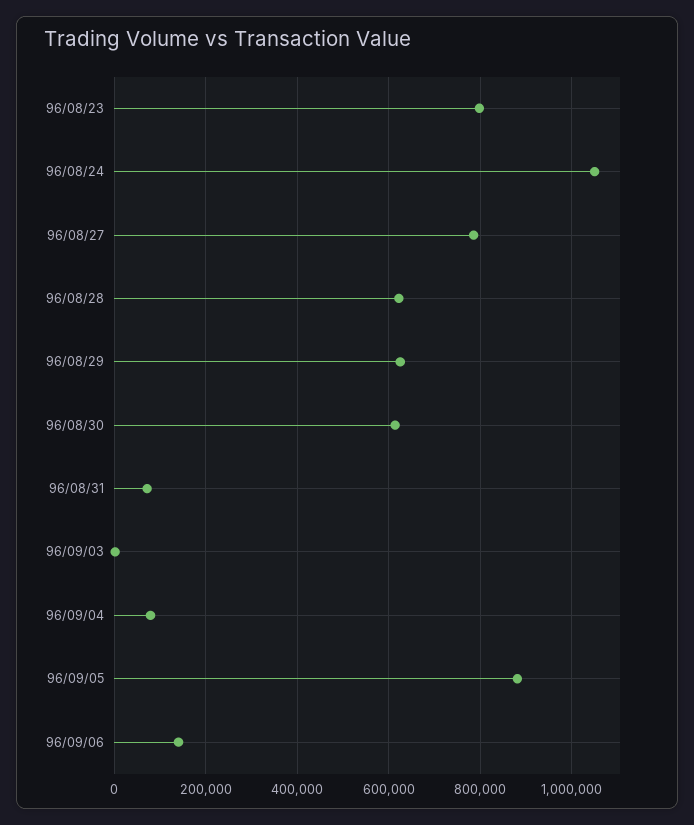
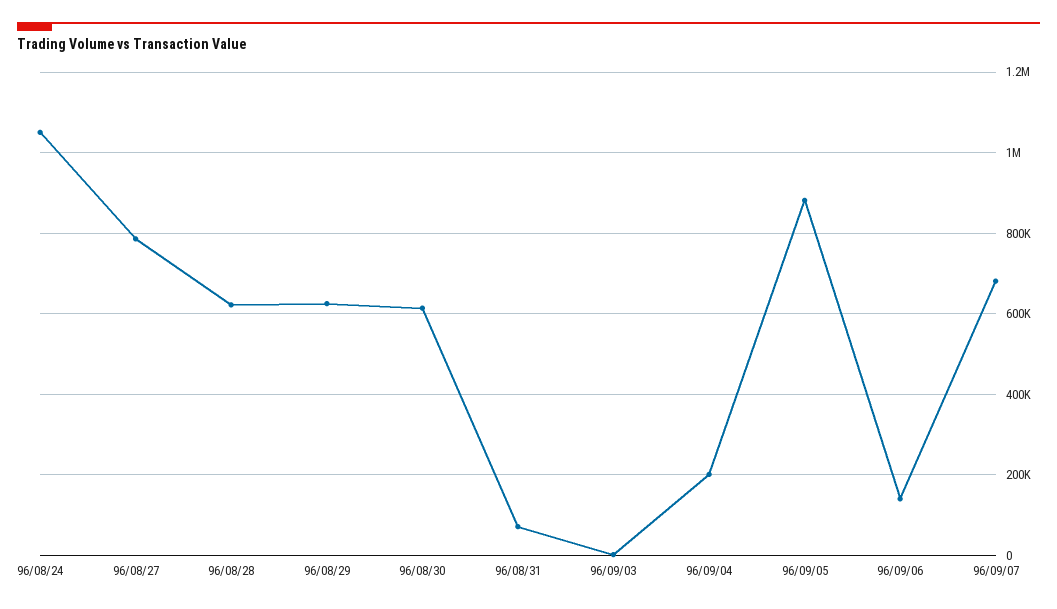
96/08/23: 800000 -> none
96/09/04: 80000 -> 200000
96/09/07: none -> 680000

